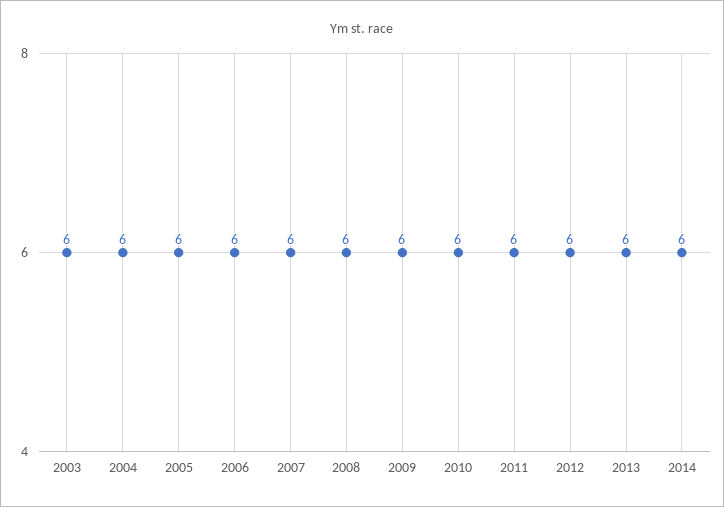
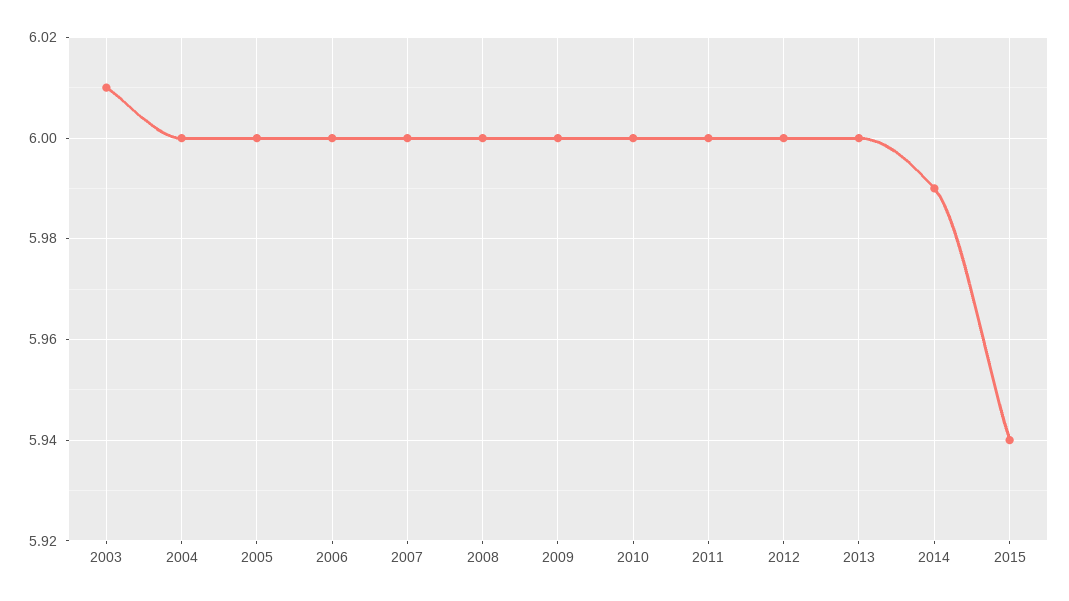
2003: 6 -> 6.01
2014: 6 -> 5.99
2015: none -> 5.94

